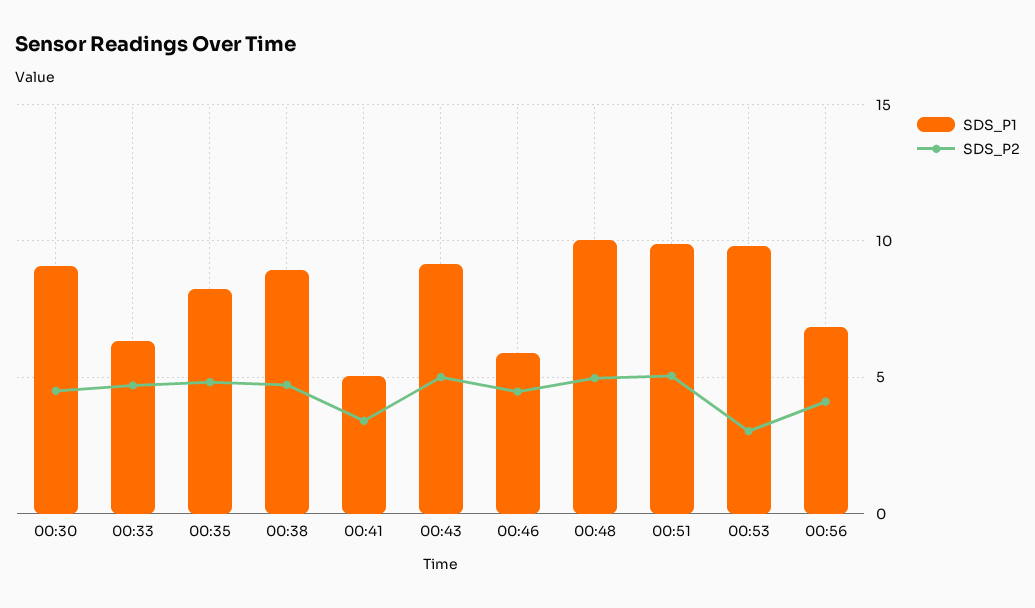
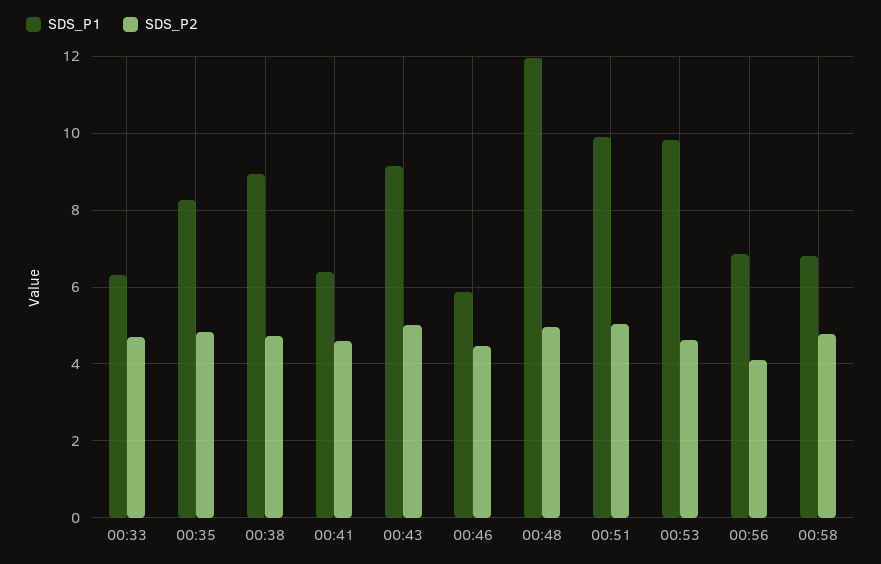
SDS_P1, 00:30: 9 -> none
SDS_P2, 00:30: 4.5 -> none
SDS_P1, 00:41: 5 -> 6.4
SDS_P2, 00:41: 3.5 -> 4.6
SDS_P1, 00:48: 10 -> 12
SDS_P2, 00:53: 3 -> 4.6
SDS_P1, 00:58: none -> 6.8
SDS_P2, 00:58: none -> 4.8

